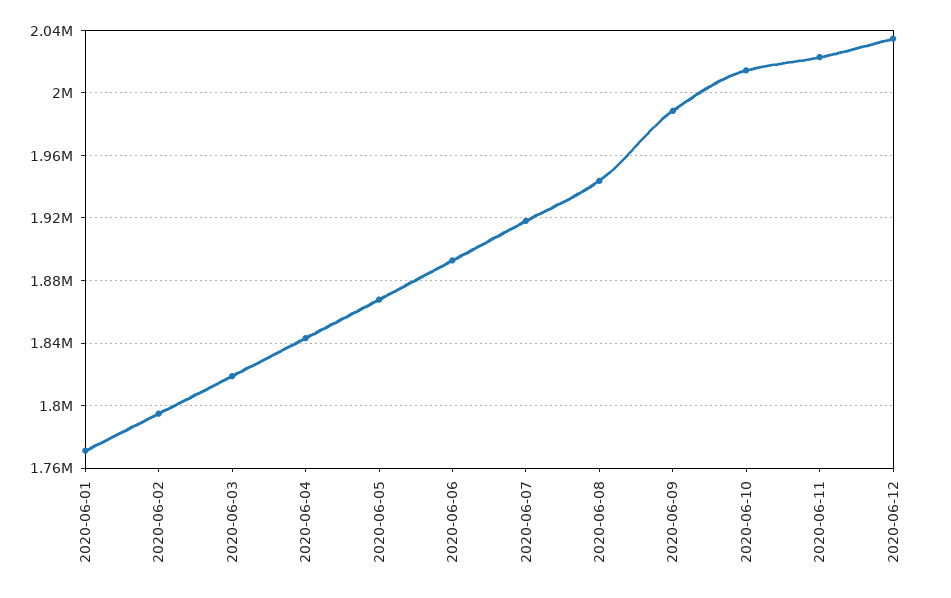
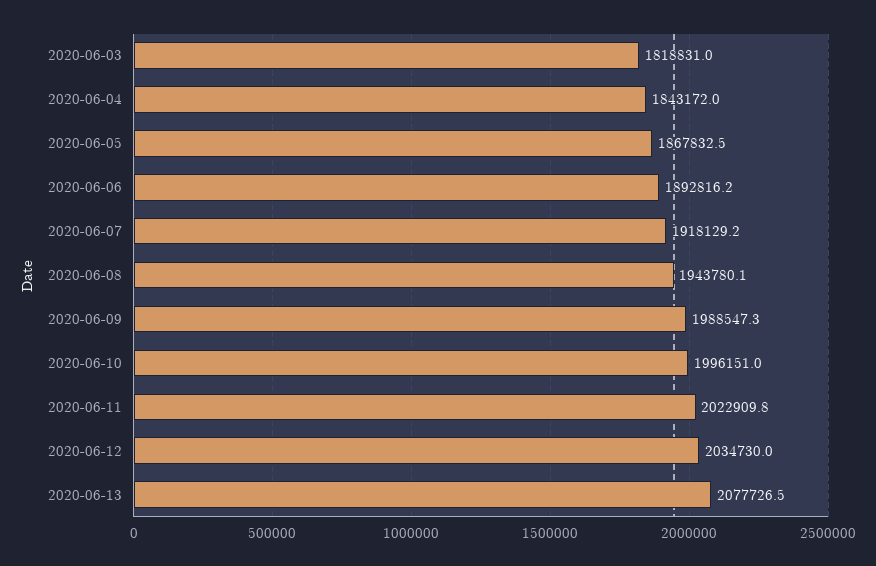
2020-06-01: 1770000 -> none
2020-06-02: 1795000 -> none
2020-06-10: 2015000 -> 1996151
2020-06-13: none -> 2077726.5

